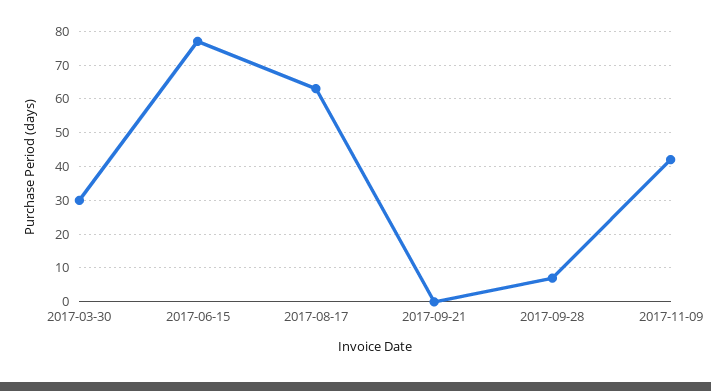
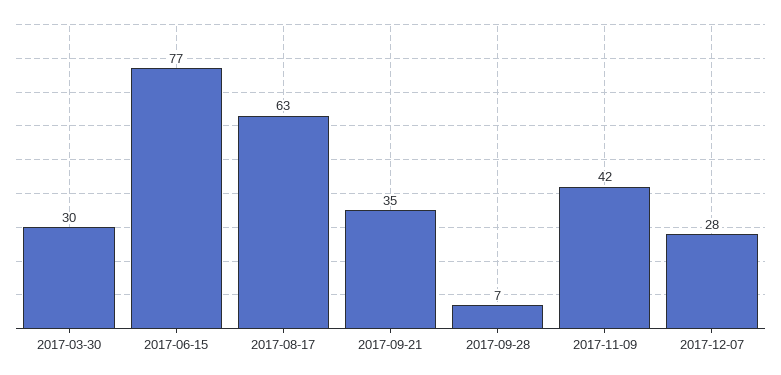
2017-09-21: 0 -> 35
2017-12-07: none -> 28

